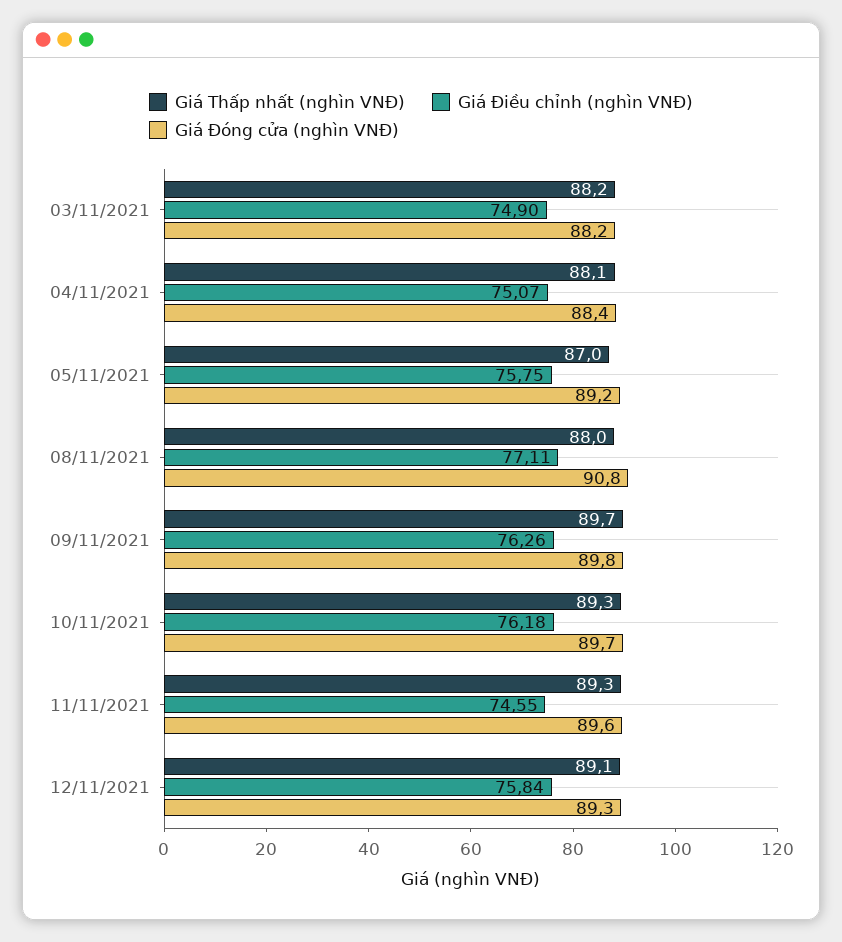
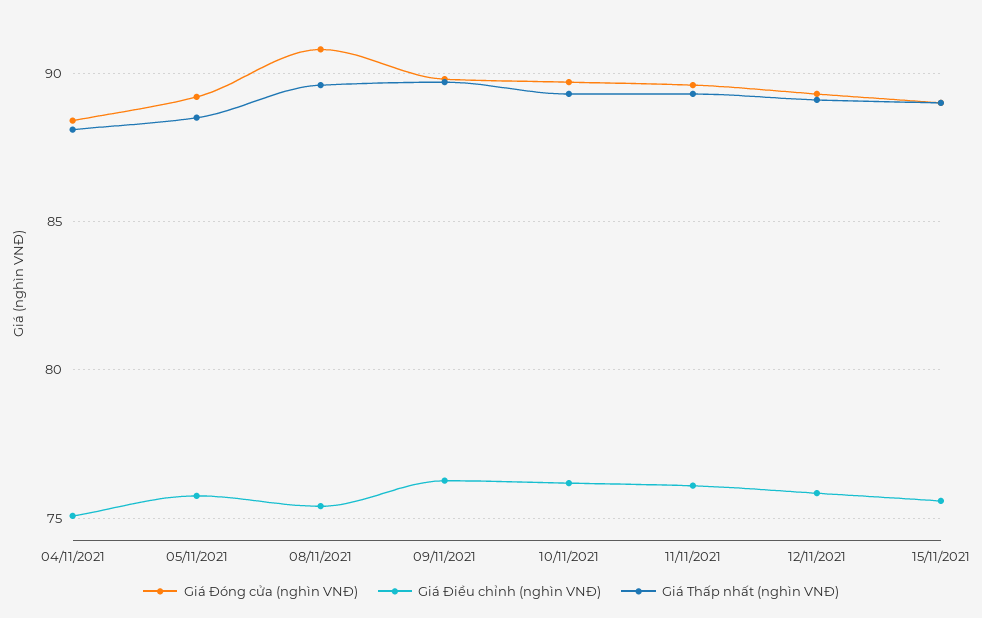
Giá Thấp nhất (nghìn VNĐ), 03/11/2021: 88.2 -> none
Giá Điều chỉnh (nghìn VNĐ), 03/11/2021: 74.9 -> none
Giá Đóng cửa (nghìn VNĐ), 03/11/2021: 88.2 -> none
Giá Thấp nhất (nghìn VNĐ), 05/11/2021: 87 -> 88.5
Giá Thấp nhất (nghìn VNĐ), 08/11/2021: 88 -> 89.5
Giá Điều chỉnh (nghìn VNĐ), 08/11/2021: 77.11 -> 75.5
Giá Điều chỉnh (nghìn VNĐ), 11/11/2021: 74.55 -> 76
Giá Đóng cửa (nghìn VNĐ), 15/11/2021: none -> 89
Giá Điều chỉnh (nghìn VNĐ), 15/11/2021: none -> 75.5
Giá Thấp nhất (nghìn VNĐ), 15/11/2021: none -> 89

